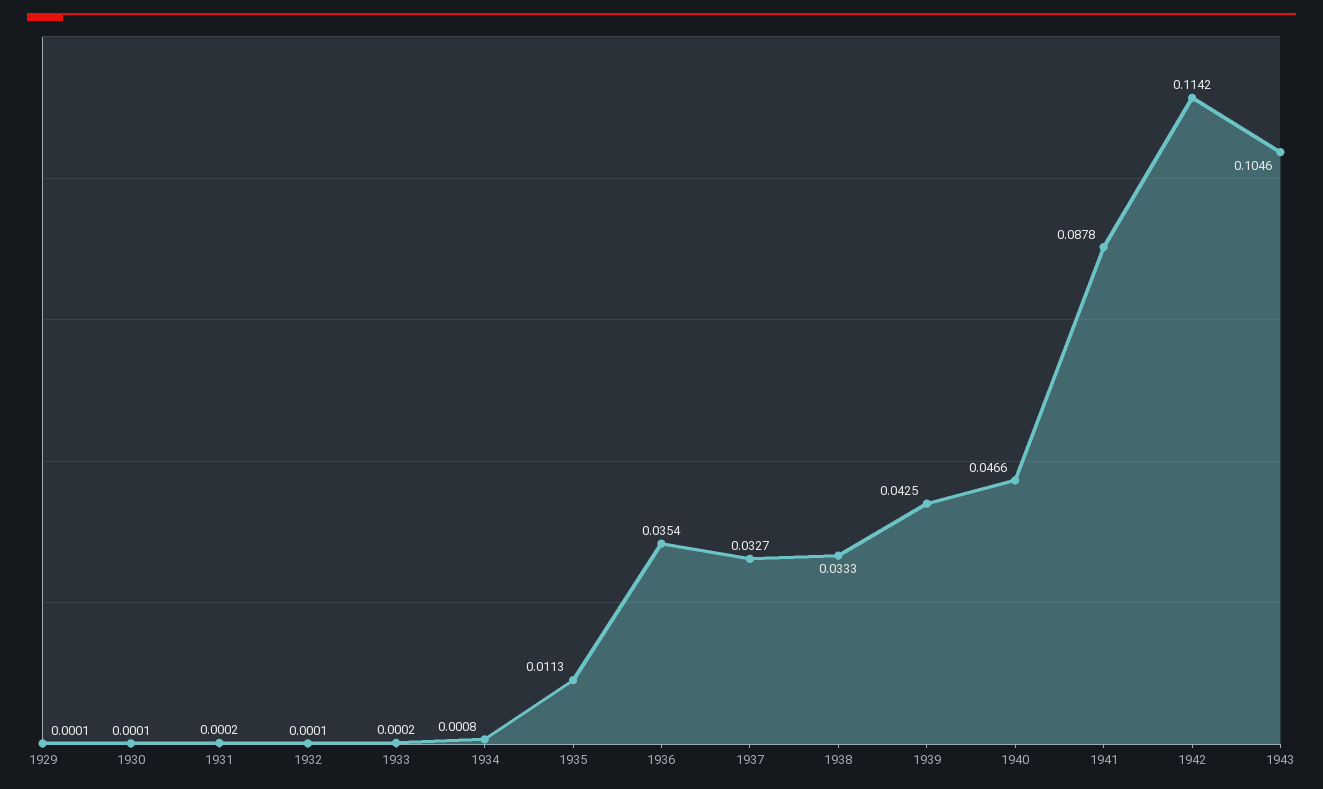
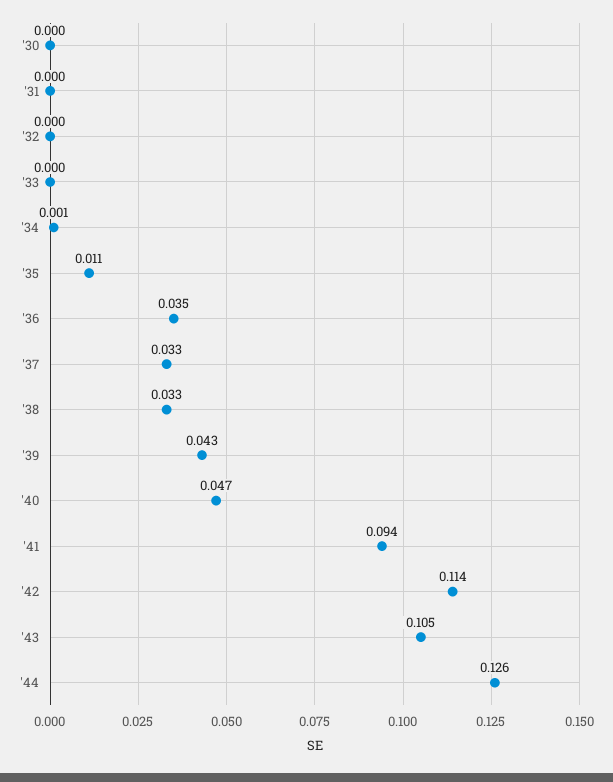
1929: 0.0001 -> none
1941: 0.0878 -> 0.094
'44: none -> 0.126

